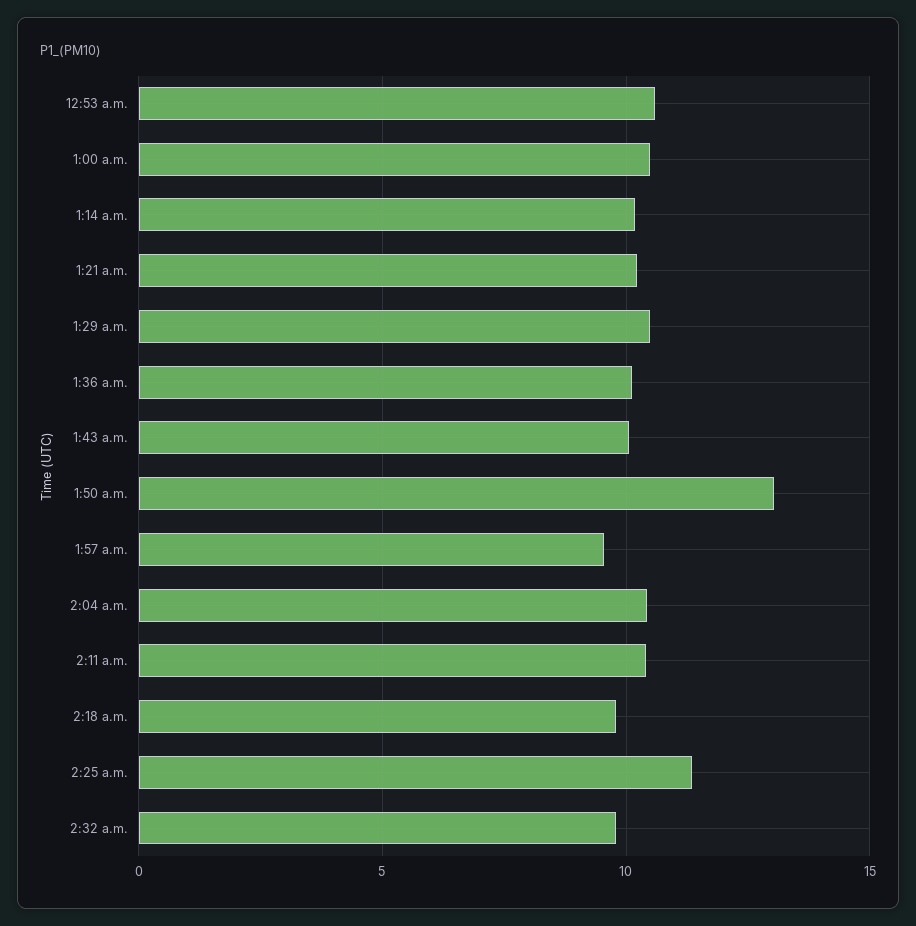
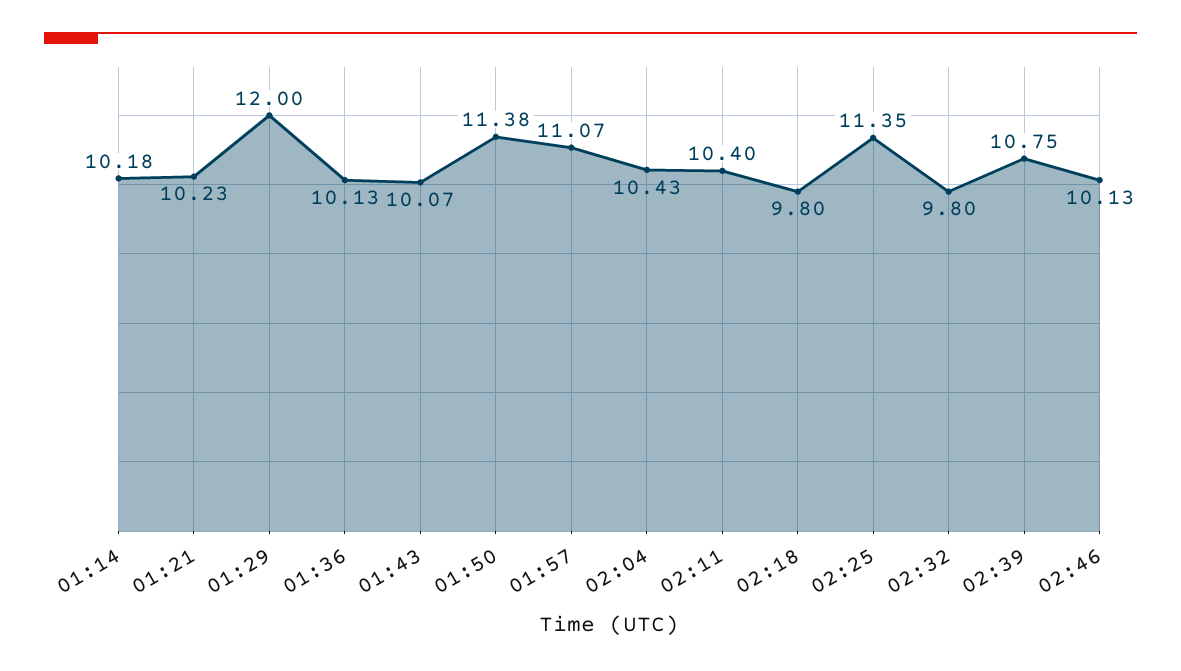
12:53 a.m.: 10.5 -> none
1:00 a.m.: 10.5 -> none
1:29 a.m.: 10.5 -> 12
1:50 a.m.: 13 -> 11.38
1:57 a.m.: 9.5 -> 11.07
02:39: none -> 10.75
02:46: none -> 10.13

